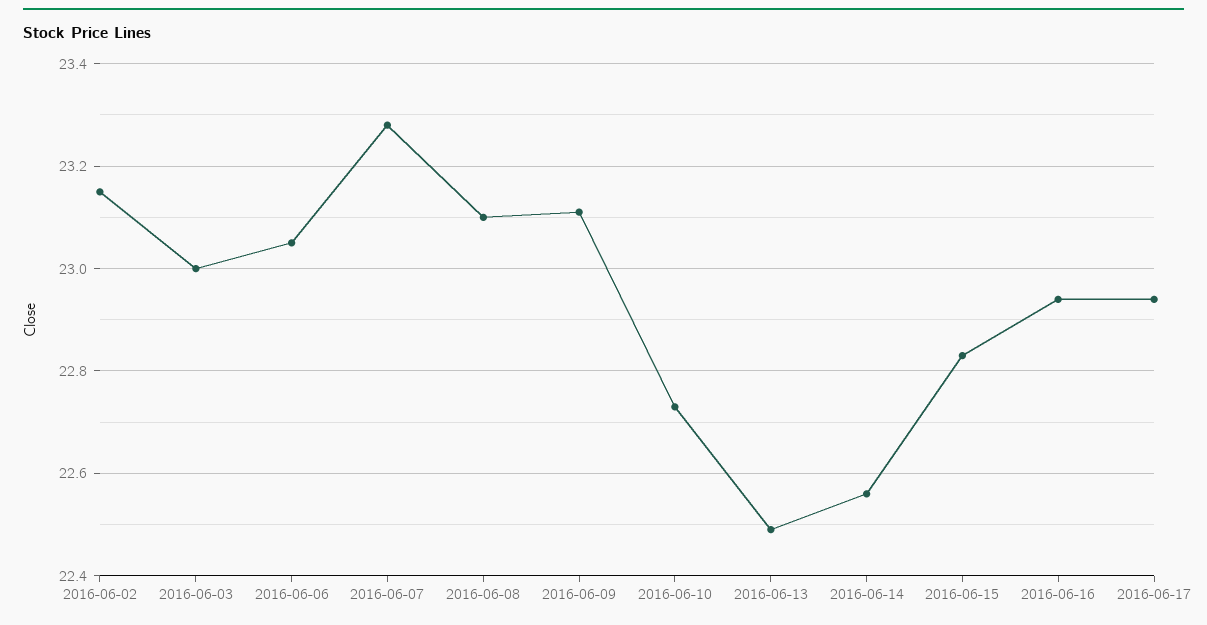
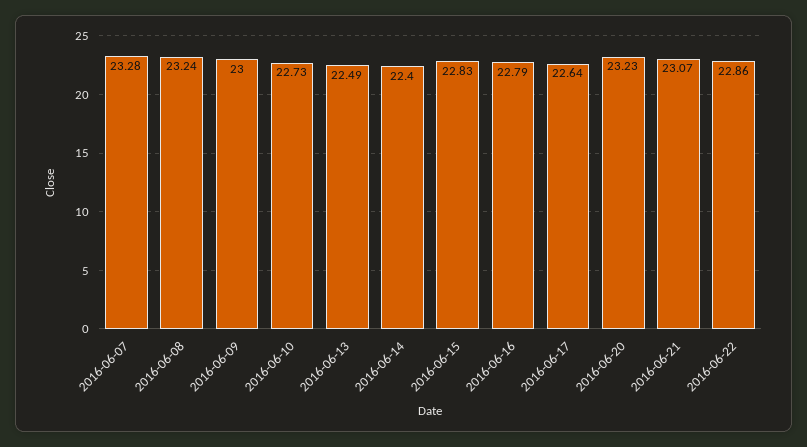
2016-06-02: 23.15 -> none
2016-06-03: 23 -> none
2016-06-06: 23.05 -> none
2016-06-08: 23.1 -> 23.24
2016-06-09: 23.1 -> 23
2016-06-14: 22.55 -> 22.4
2016-06-16: 22.95 -> 22.79
2016-06-17: 22.95 -> 22.64
2016-06-20: none -> 23.23
2016-06-21: none -> 23.07
2016-06-22: none -> 22.86

